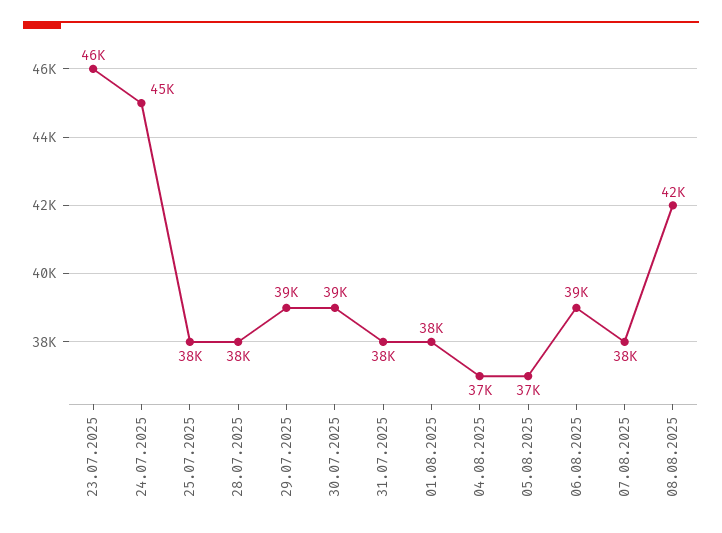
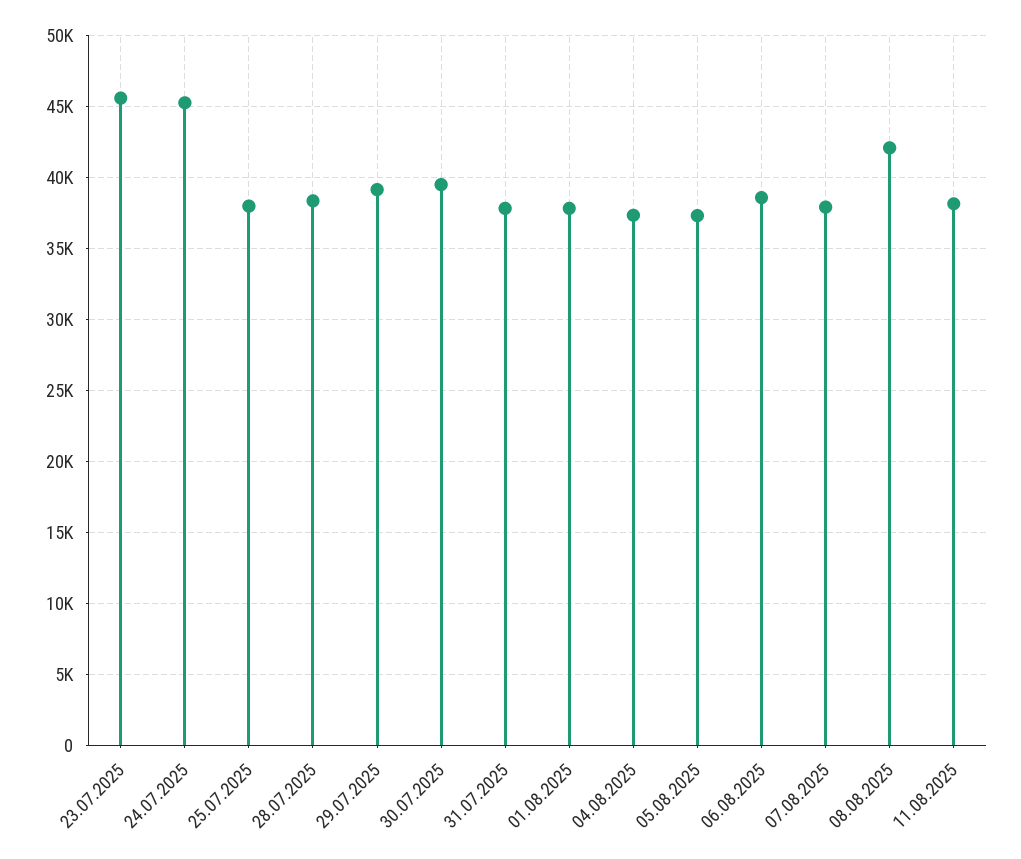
11.08.2025: none -> 38000

